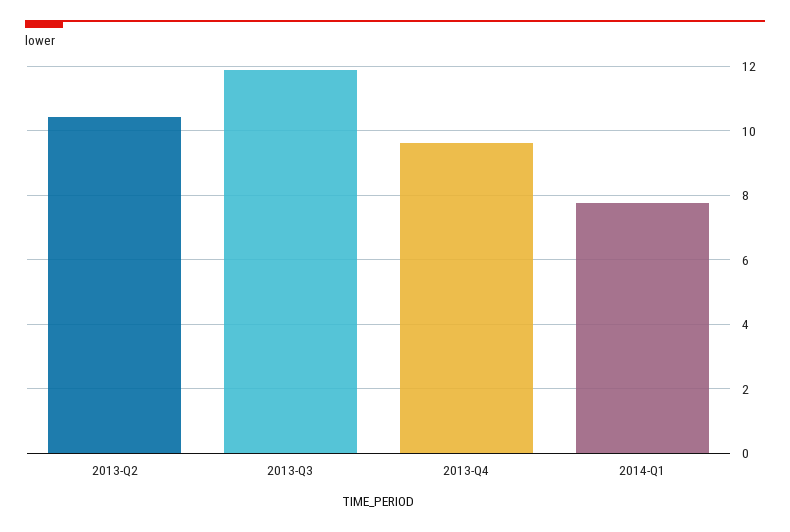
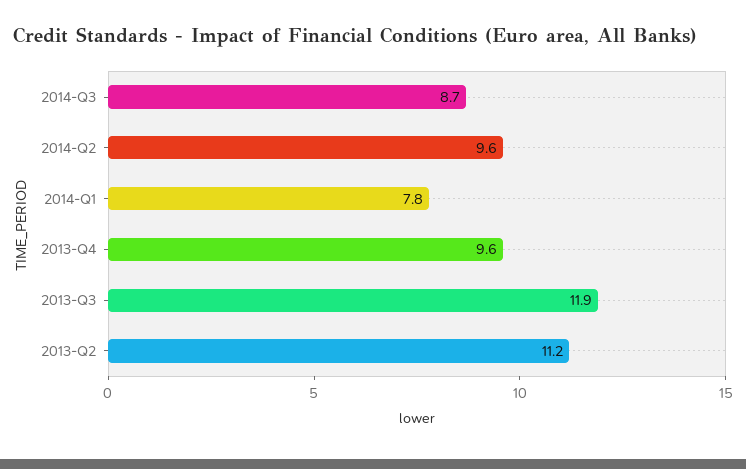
2013-Q2: 10.4 -> 11.2
2014-Q3: none -> 8.7
2014-Q2: none -> 9.6

